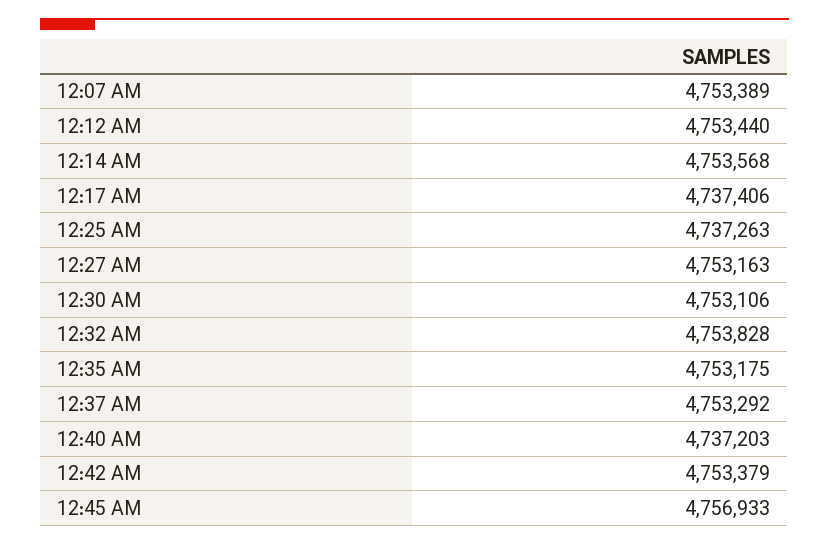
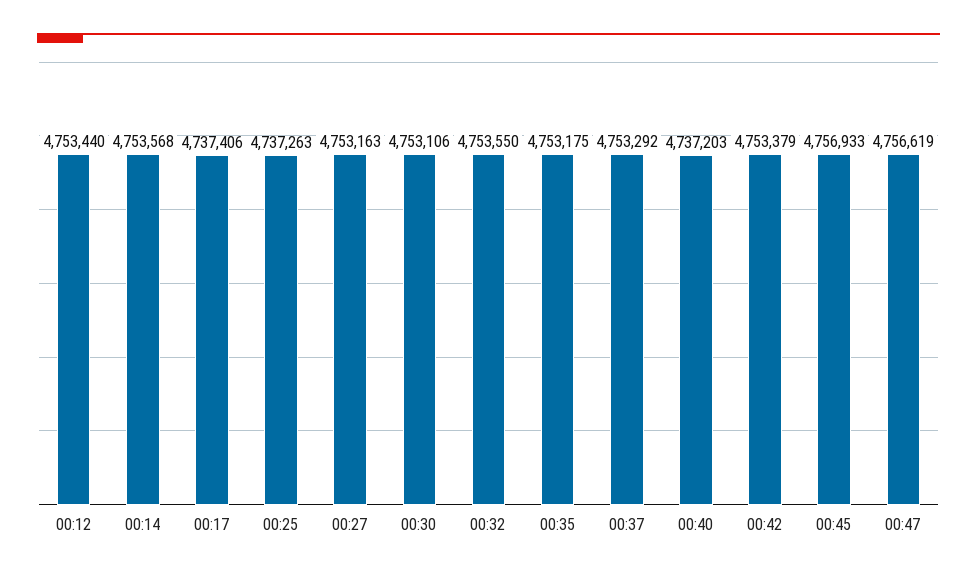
12:07 AM: 4753389 -> none
12:32 AM: 4753828 -> 4753550
00:47: none -> 4756619

